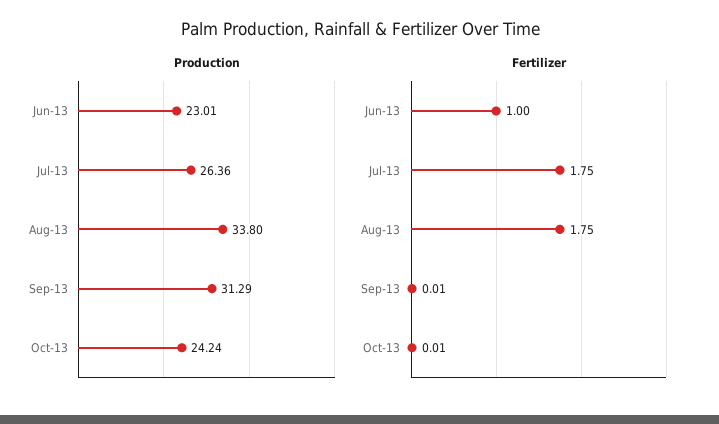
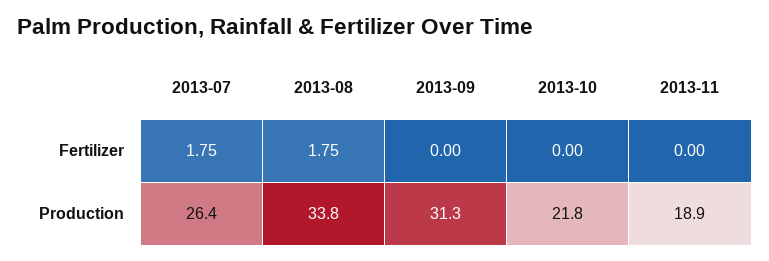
Production, Jun-13: 23.01 -> none
Production, Oct-13: 24.24 -> 21.8
Fertilizer, Jun-13: 1 -> none
Fertilizer, Sep-13: 0.01 -> 0
Fertilizer, Oct-13: 0.01 -> 0
Fertilizer, 2013-11: none -> 0
Production, 2013-11: none -> 18.9

